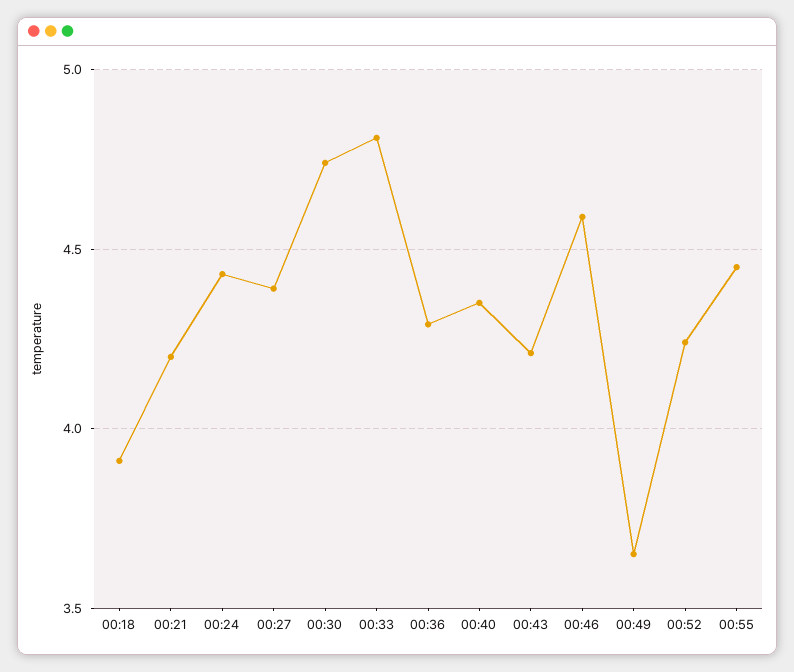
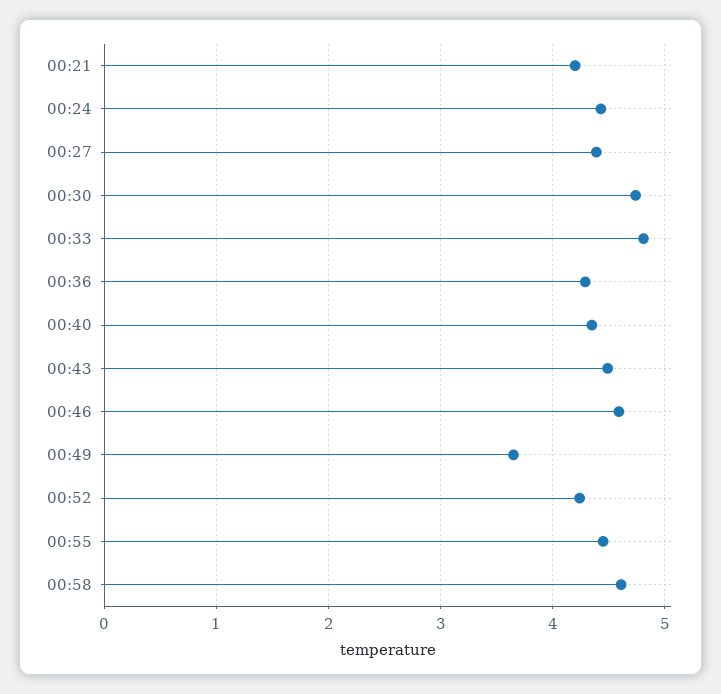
00:18: 3.9 -> none
00:43: 4.2 -> 4.5
00:58: none -> 4.6

